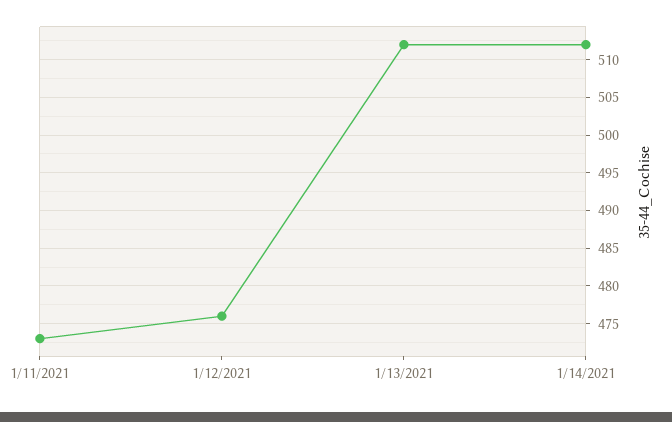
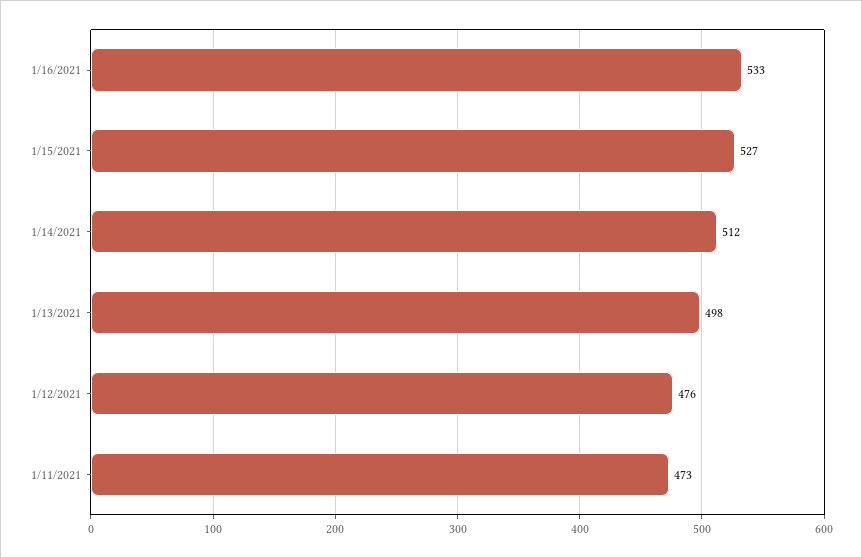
1/13/2021: 512 -> 498
1/16/2021: none -> 533
1/15/2021: none -> 527

